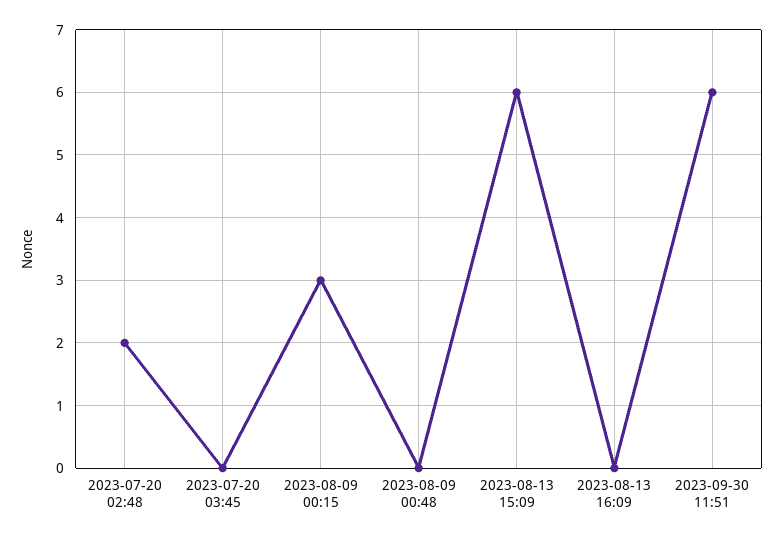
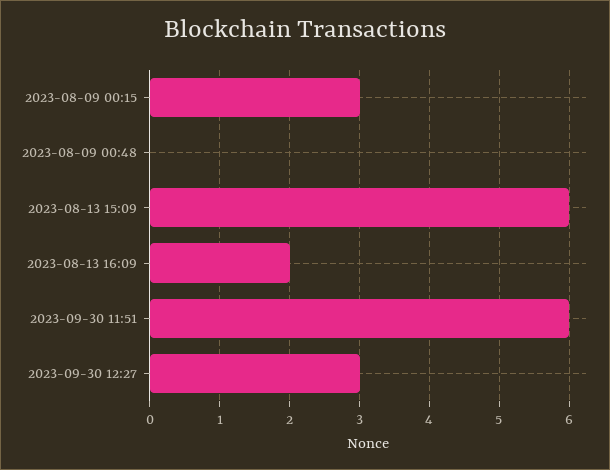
2023-07-20 02:48: 2 -> none
2023-07-20 03:45: 0 -> none
2023-08-13 16:09: 0 -> 2
2023-09-30 12:27: none -> 3

